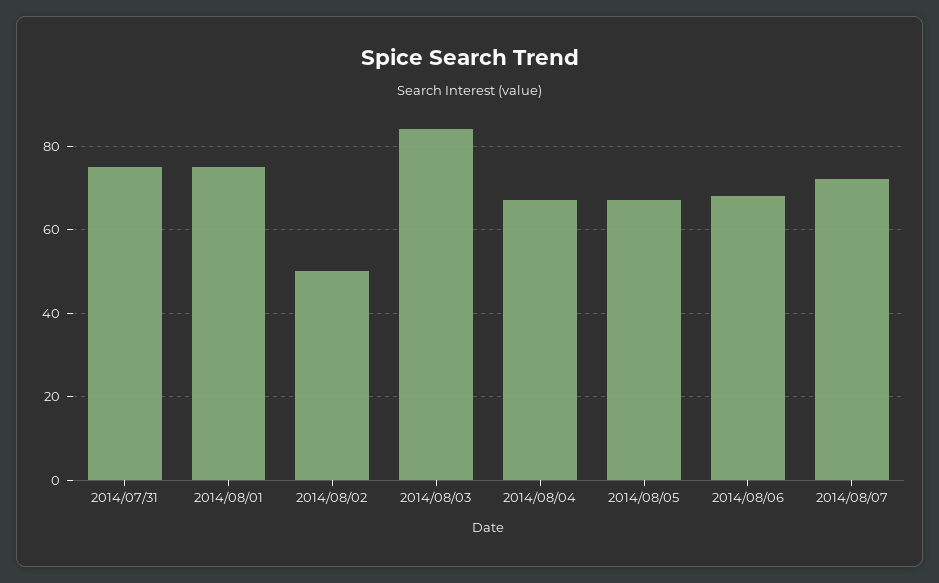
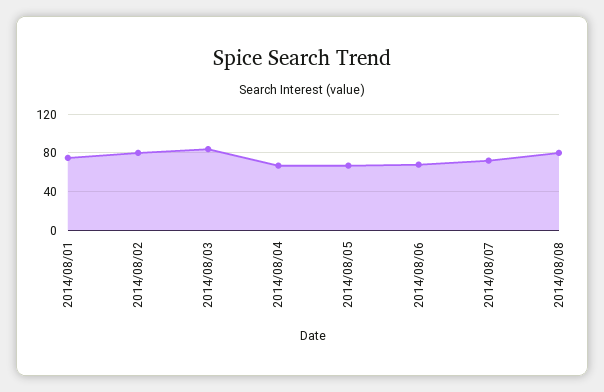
2014/07/31: 75 -> none
2014/08/02: 50 -> 80
2014/08/08: none -> 80

